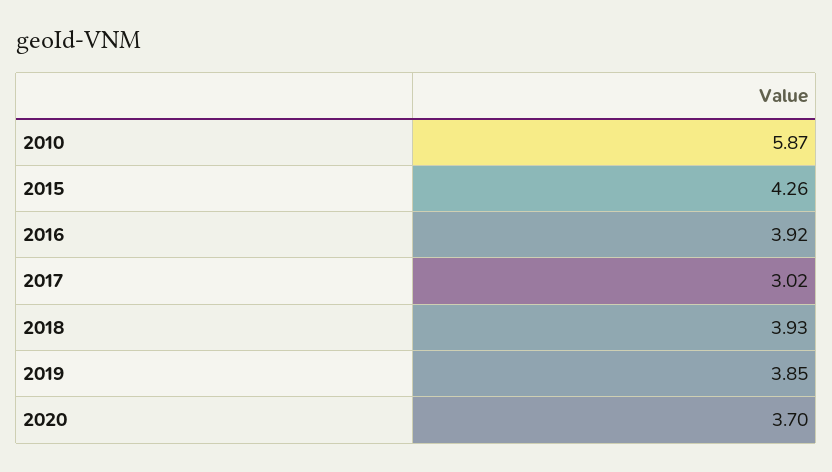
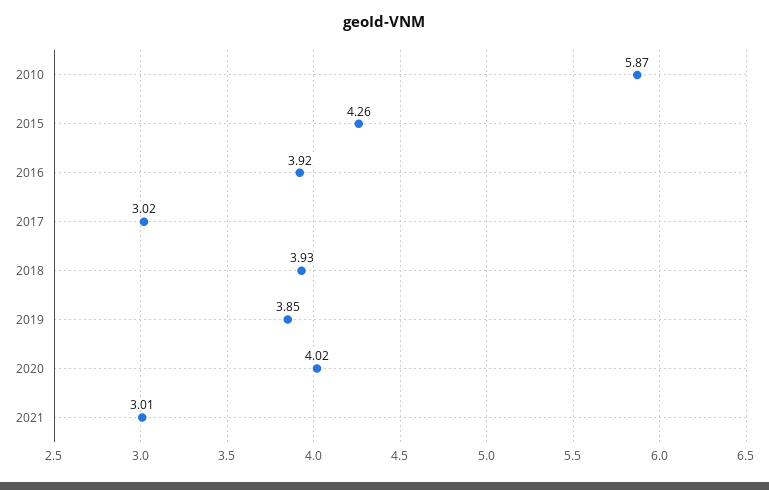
2020: 3.7 -> 4.02
2021: none -> 3.01

